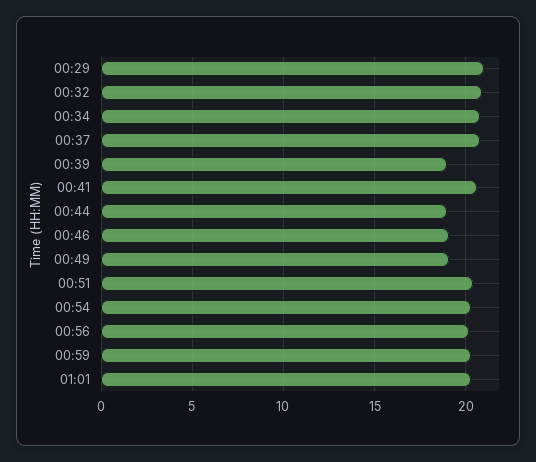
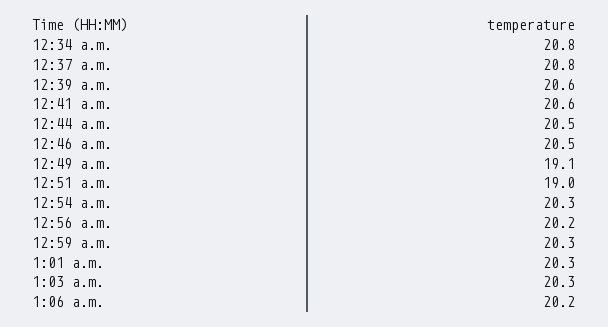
00:29: 21 -> none
00:32: 21 -> none
00:39: 19 -> 20.6
00:44: 19 -> 20.5
00:46: 19 -> 20.5
00:51: 20.5 -> 19
1:03 a.m.: none -> 20.3
1:06 a.m.: none -> 20.2

